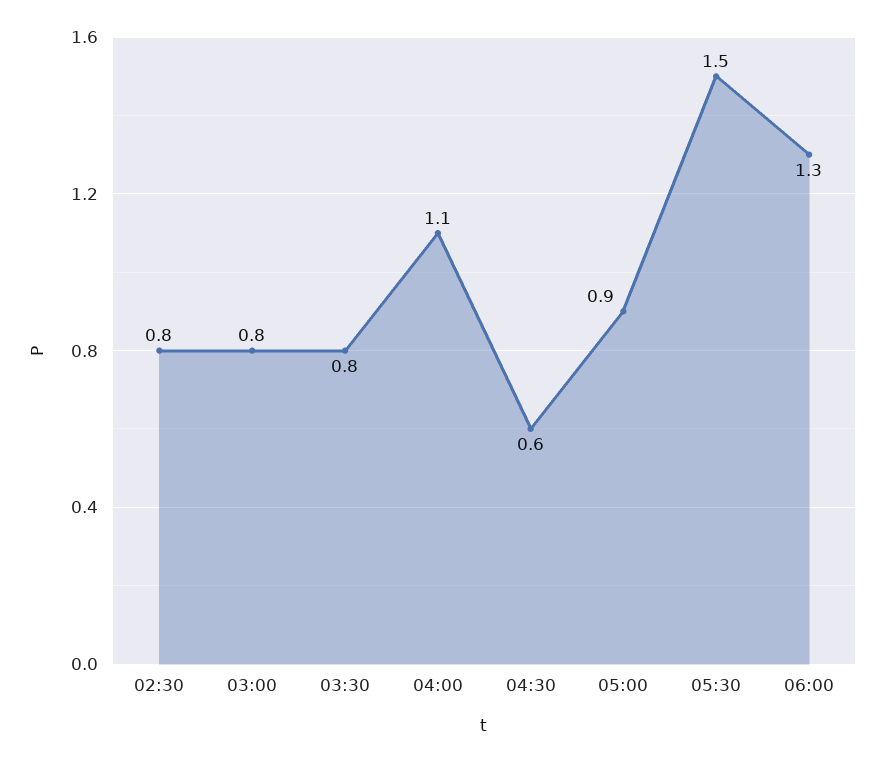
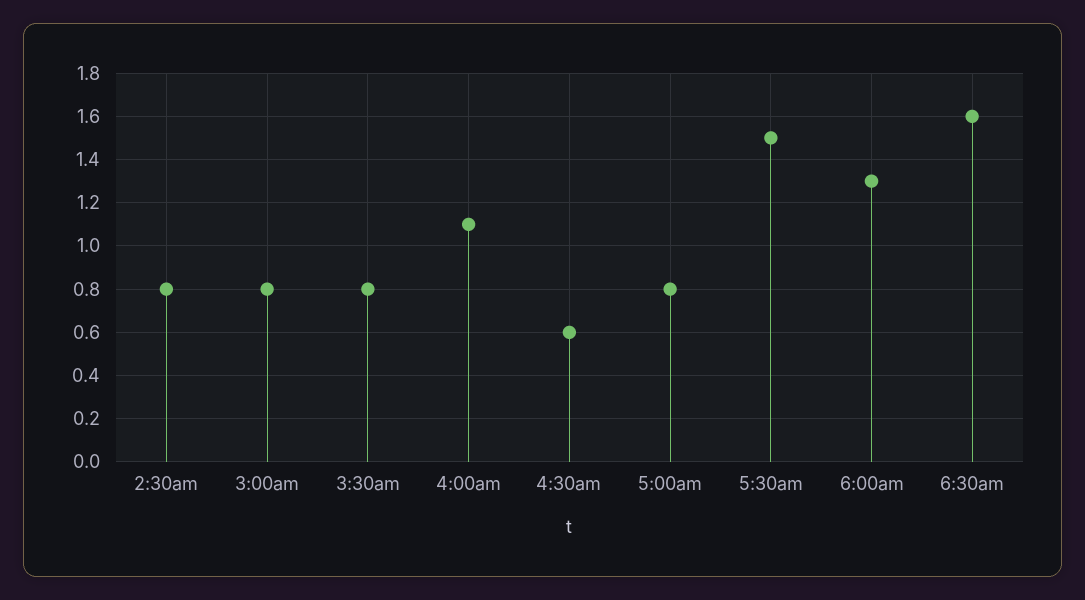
05:00: 0.9 -> 0.8
6:30am: none -> 1.6

